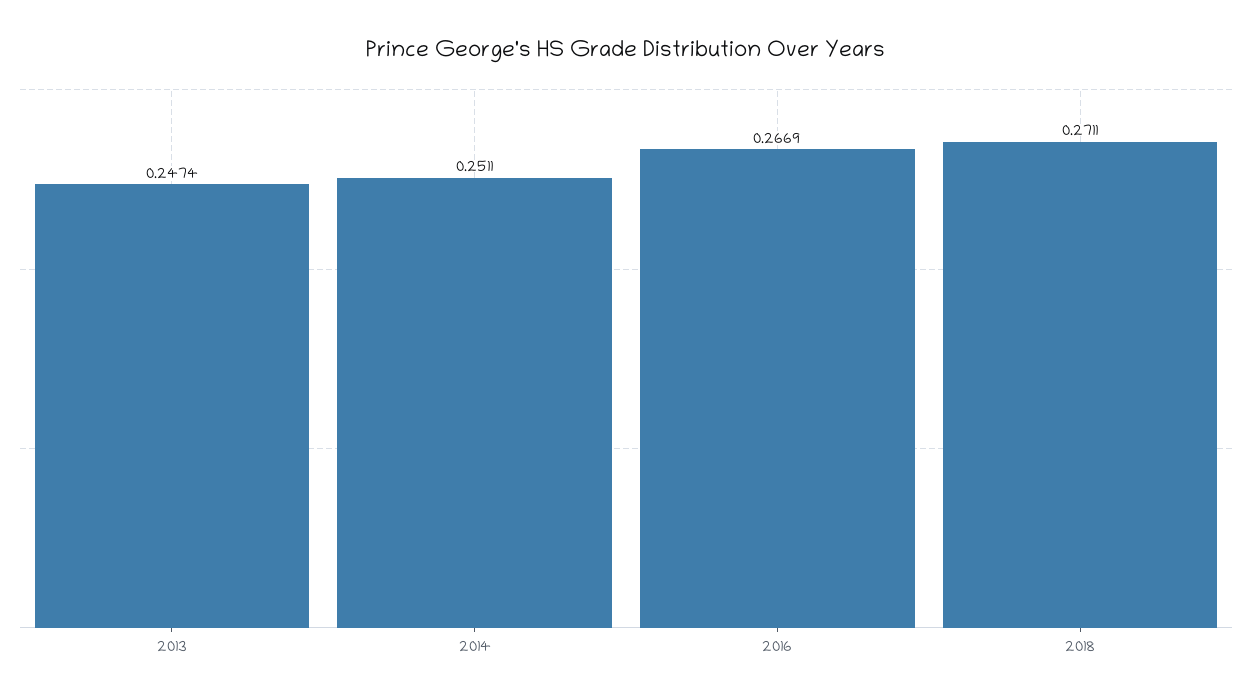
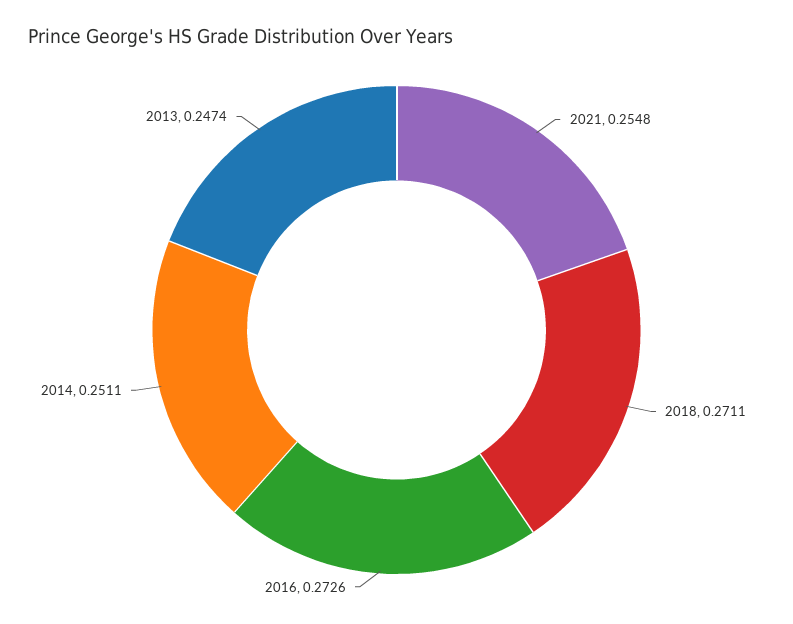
2016: 0.2669 -> 0.2726
2021: none -> 0.2548

